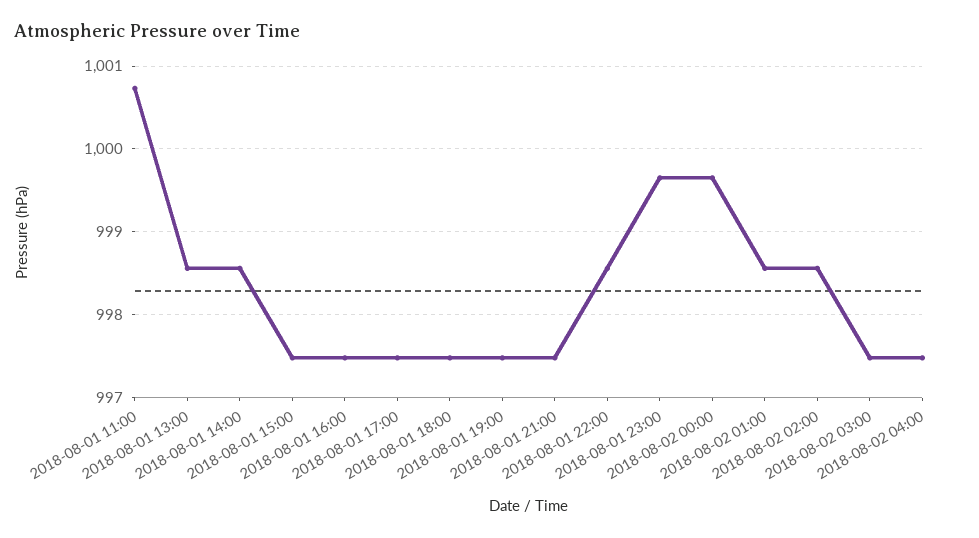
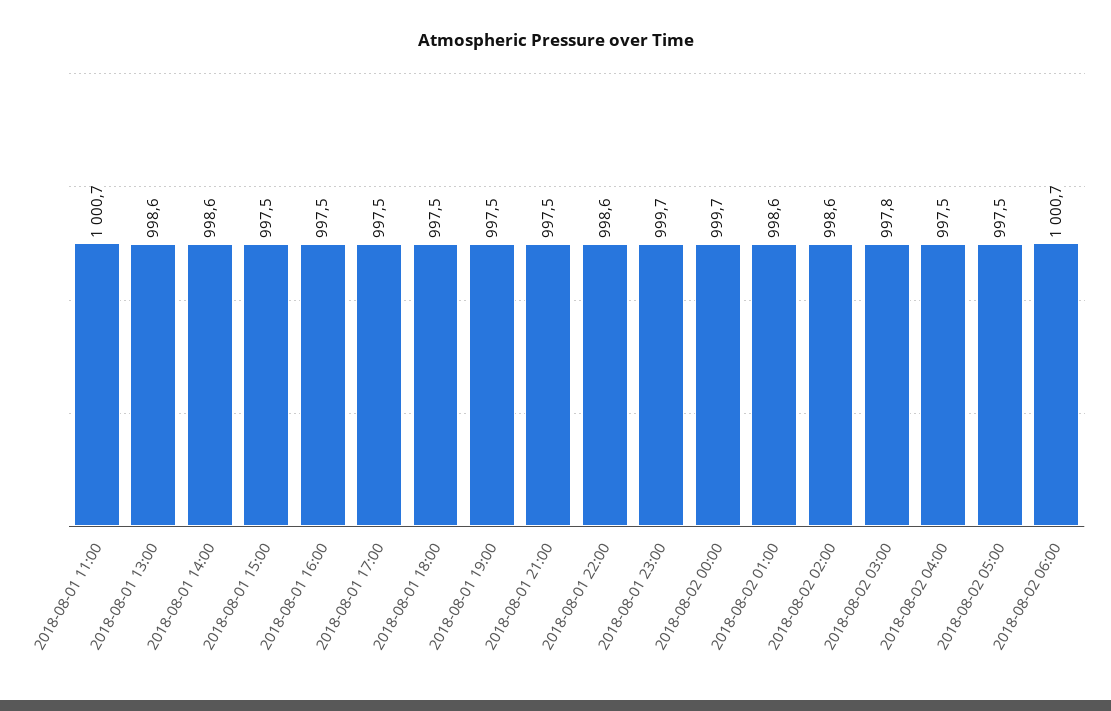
2018-08-02 03:00: 997.5 -> 997.8
2018-08-02 05:00: none -> 997.5
2018-08-02 06:00: none -> 1000.7

